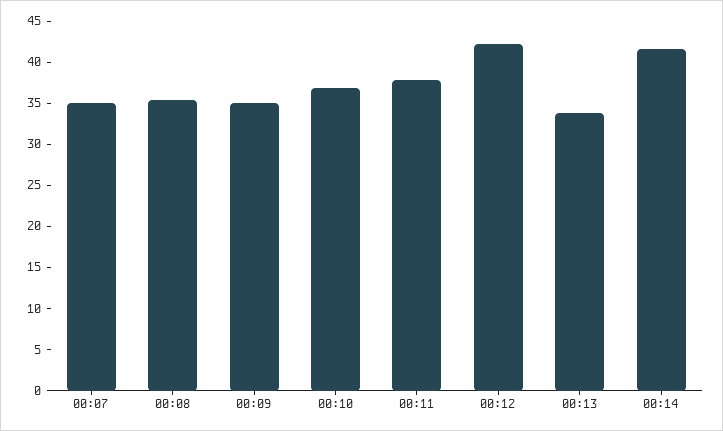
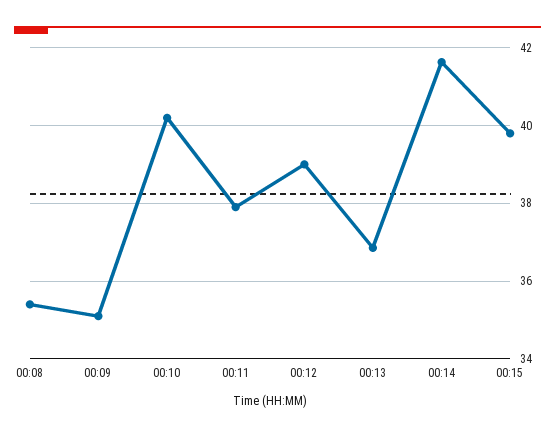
00:07: 35 -> none
00:10: 37 -> 40.2
00:12: 42 -> 39
00:13: 34 -> 36.8
00:15: none -> 39.8

